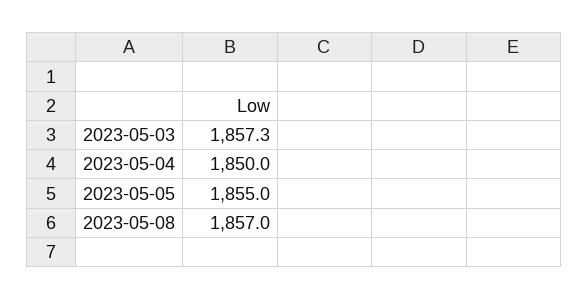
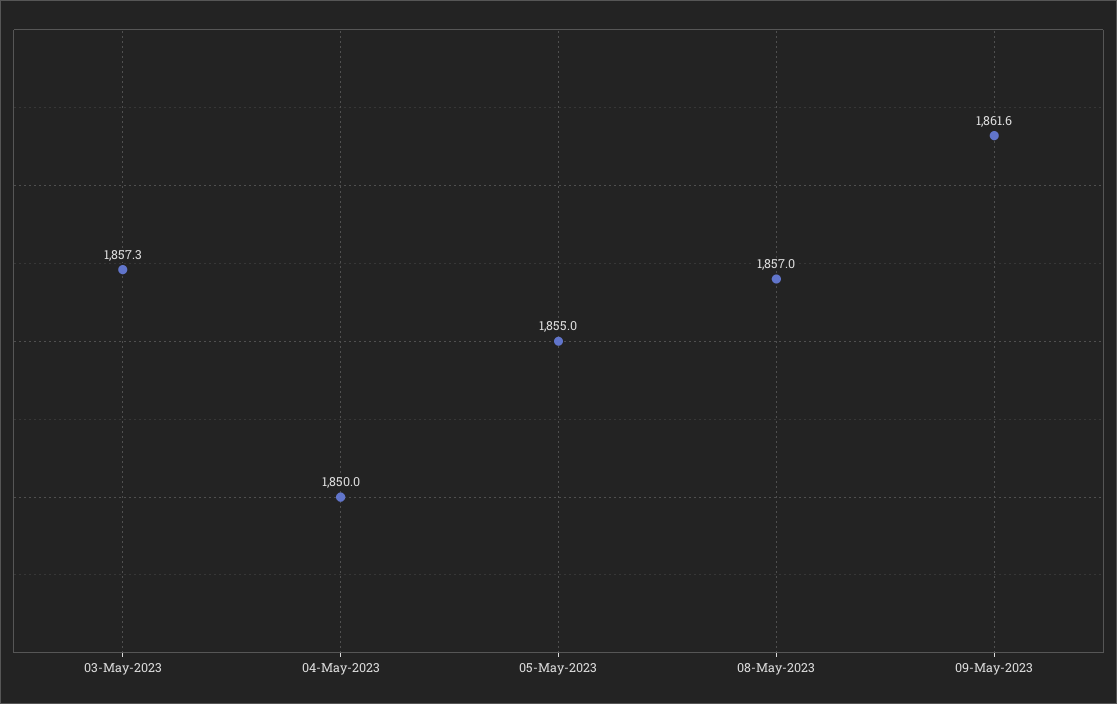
09-May-2023: none -> 1861.6

